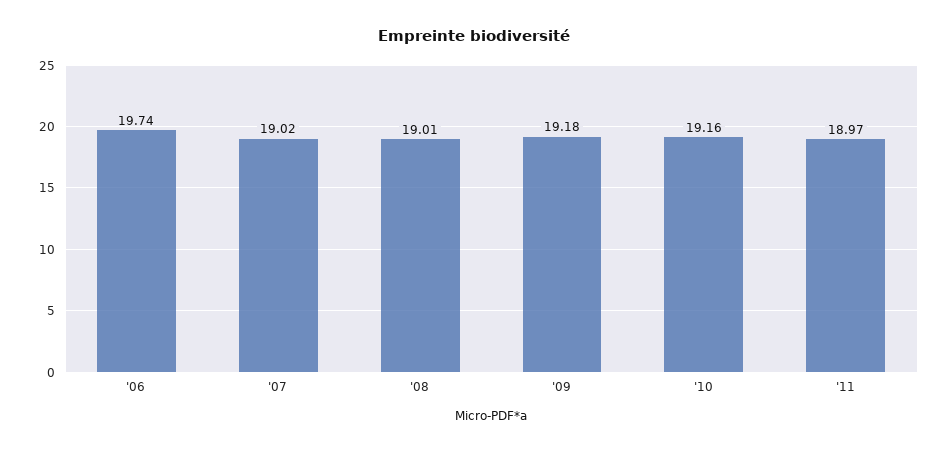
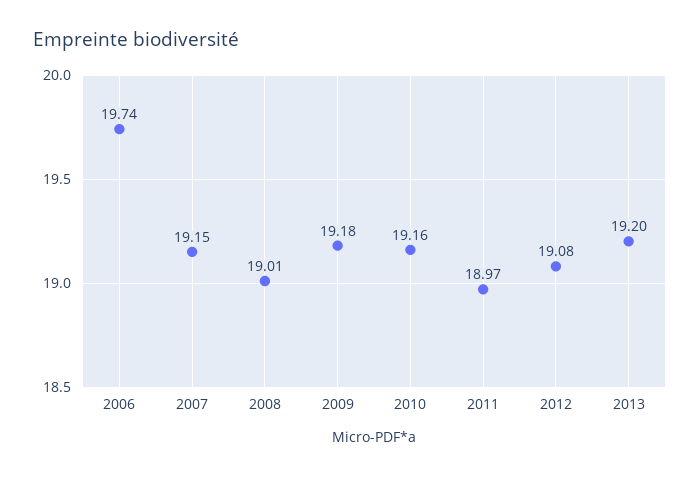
'07: 19.02 -> 19.15
2012: none -> 19.08
2013: none -> 19.2

